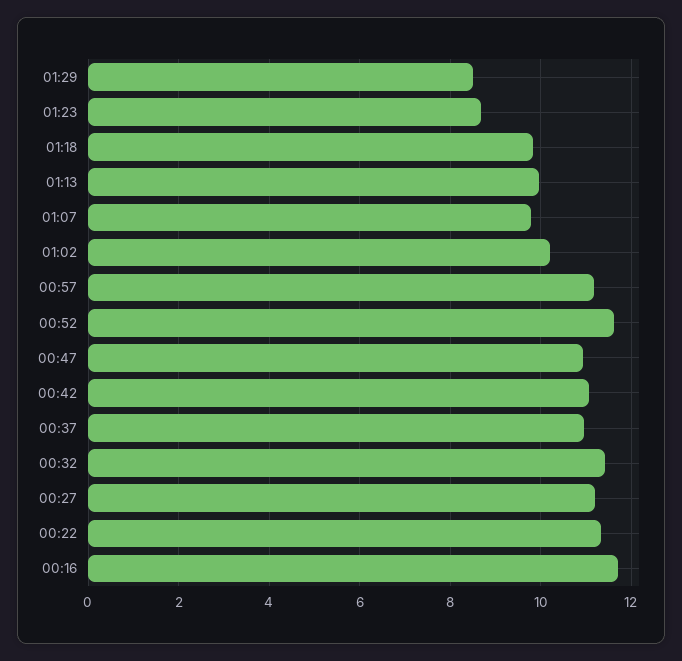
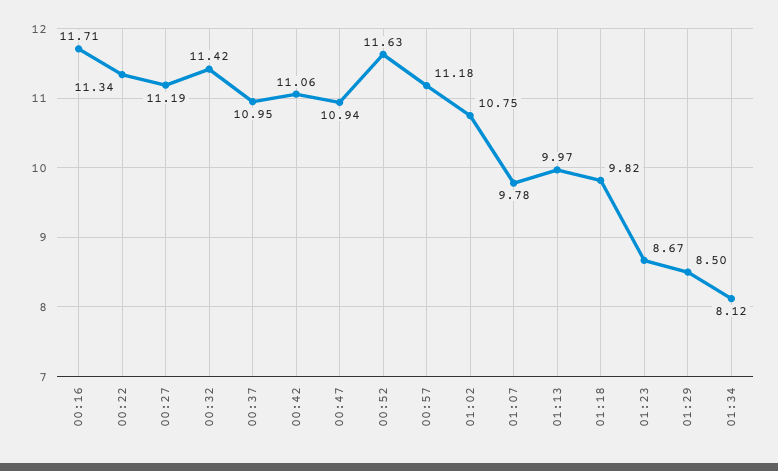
01:02: 10.2 -> 10.75
01:34: none -> 8.12

